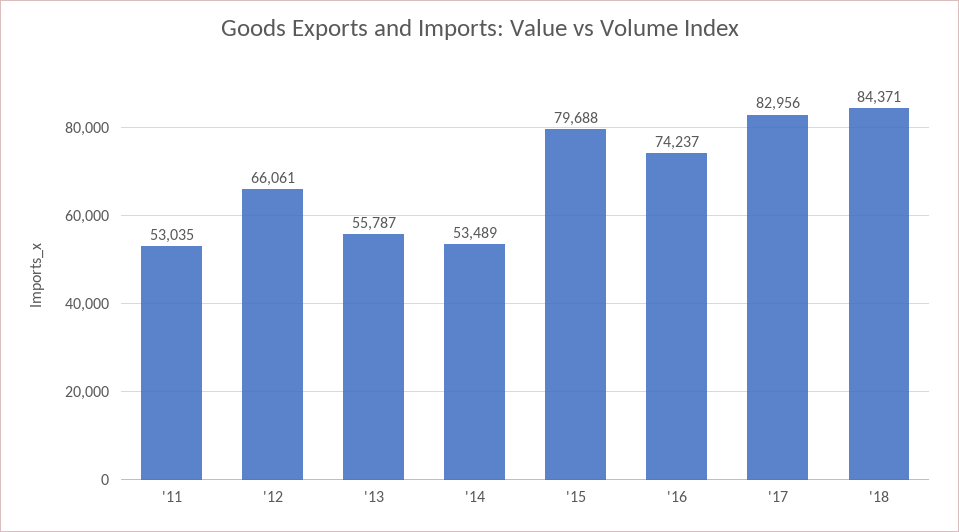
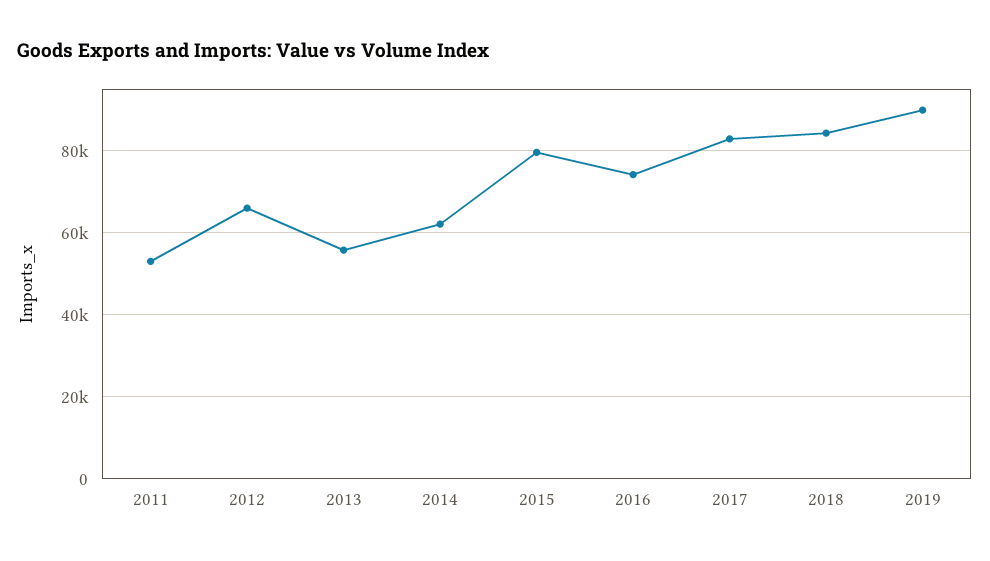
'14: 53489 -> 62000
2019: none -> 90000

